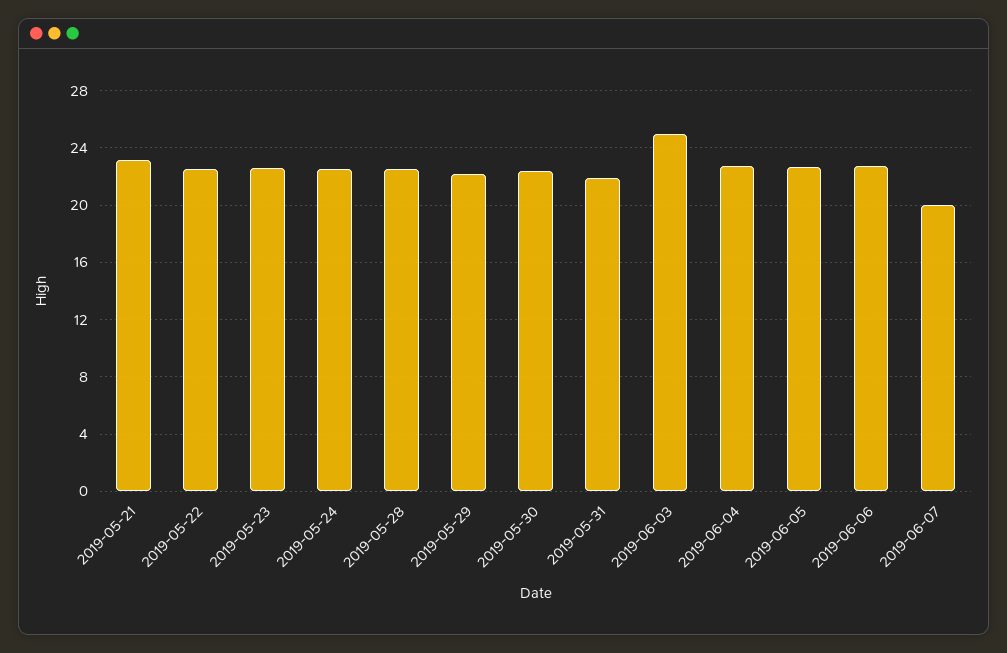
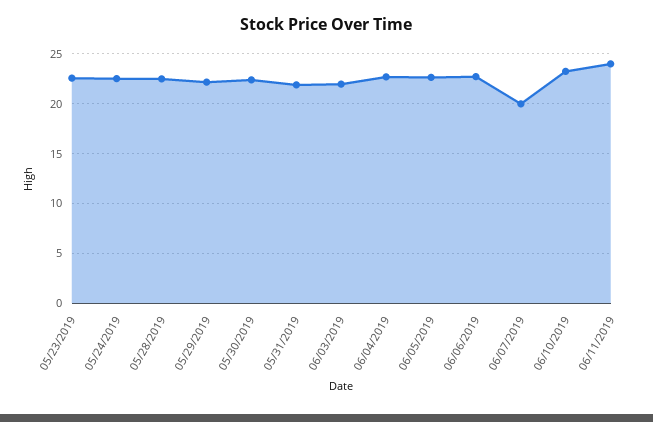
2019-05-21: 23 -> none
2019-05-22: 22.5 -> none
2019-06-03: 25 -> 22
06/10/2019: none -> 23
06/11/2019: none -> 24

